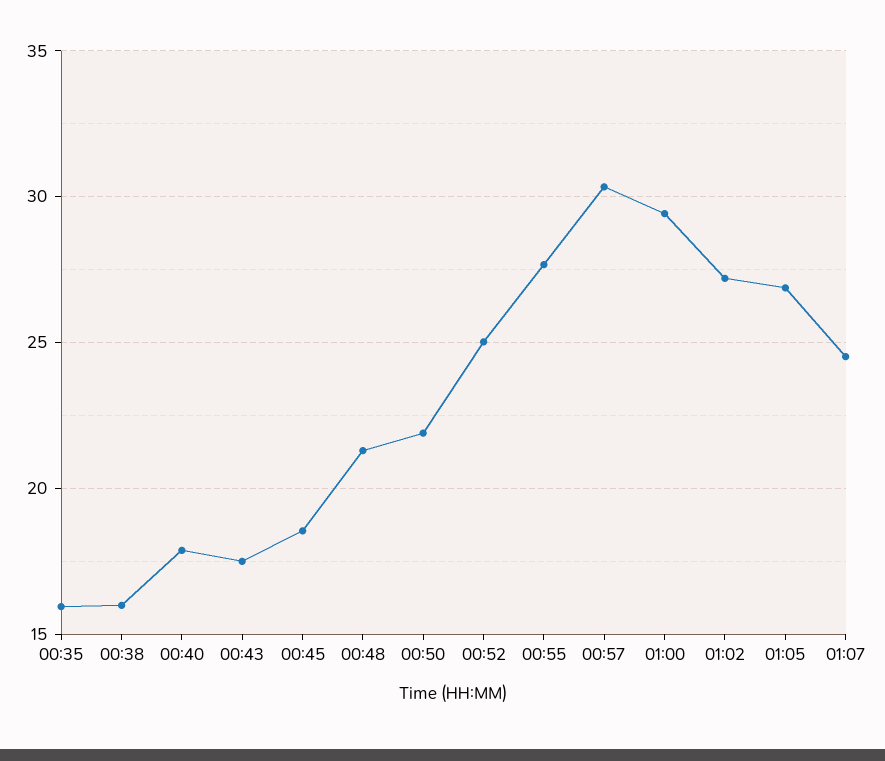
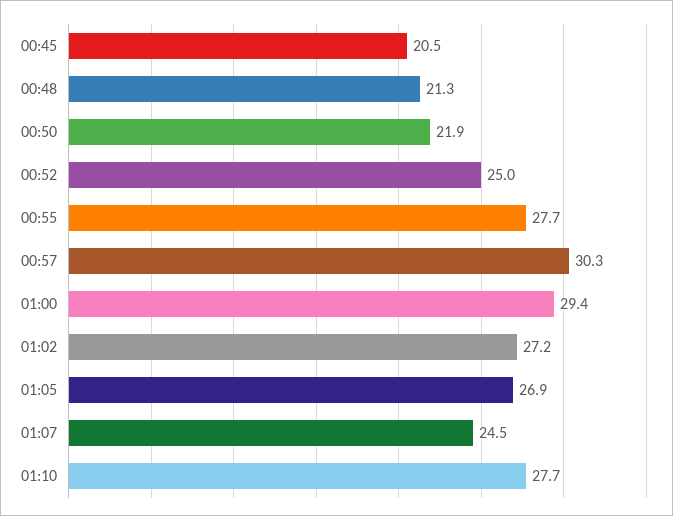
00:35: 16 -> none
00:38: 16 -> none
00:40: 18 -> none
00:43: 17.5 -> none
00:45: 18.5 -> 20.5
01:10: none -> 27.7

